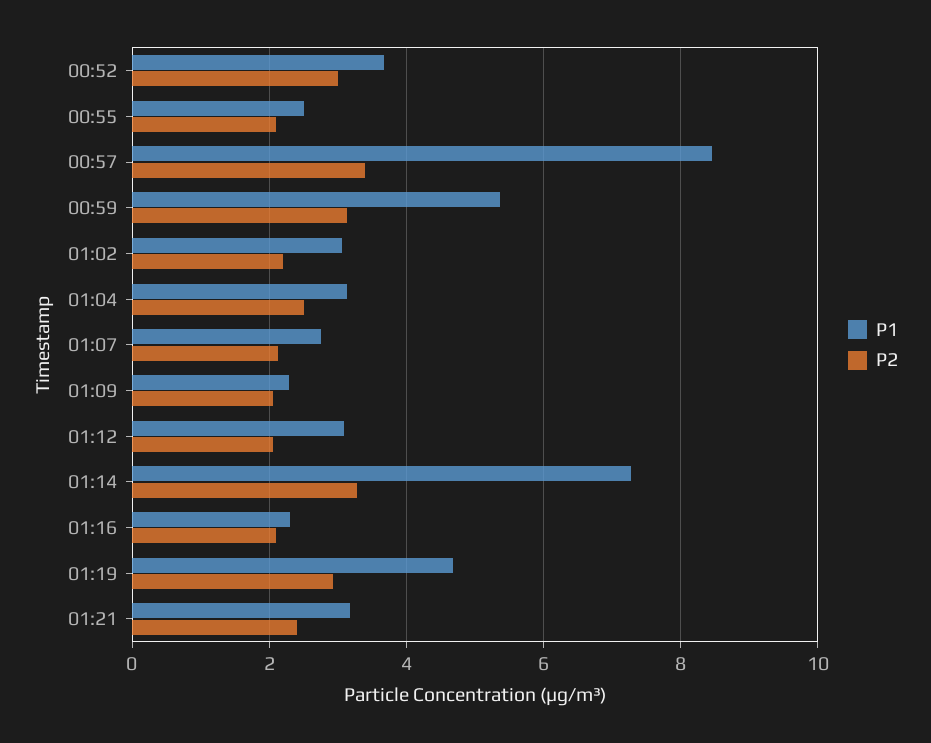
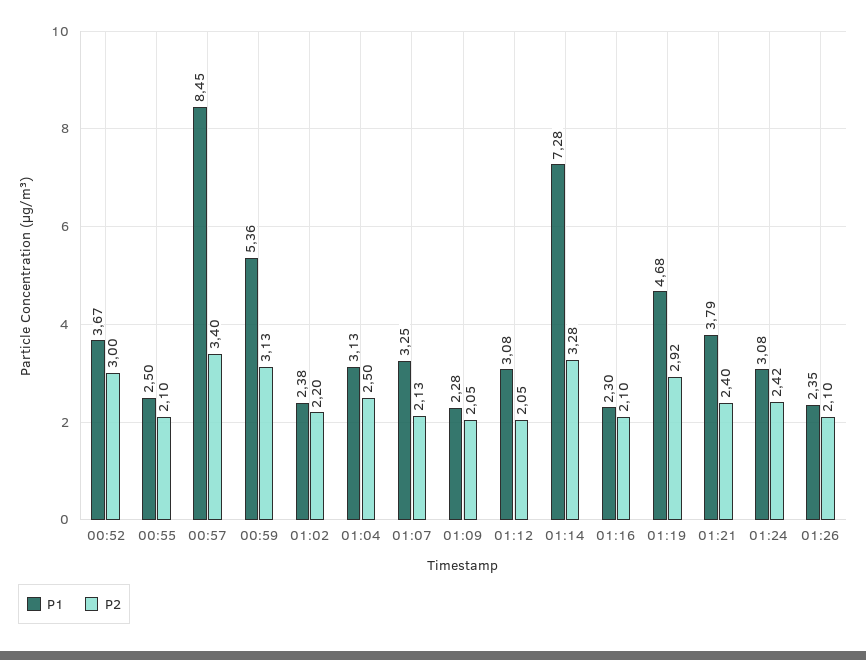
P1, 01:02: 3 -> 2.38
P1, 01:07: 2.8 -> 3.25
P1, 01:21: 3.2 -> 3.79
P1, 01:24: none -> 3.08
P2, 01:24: none -> 2.42
P1, 01:26: none -> 2.35
P2, 01:26: none -> 2.1

